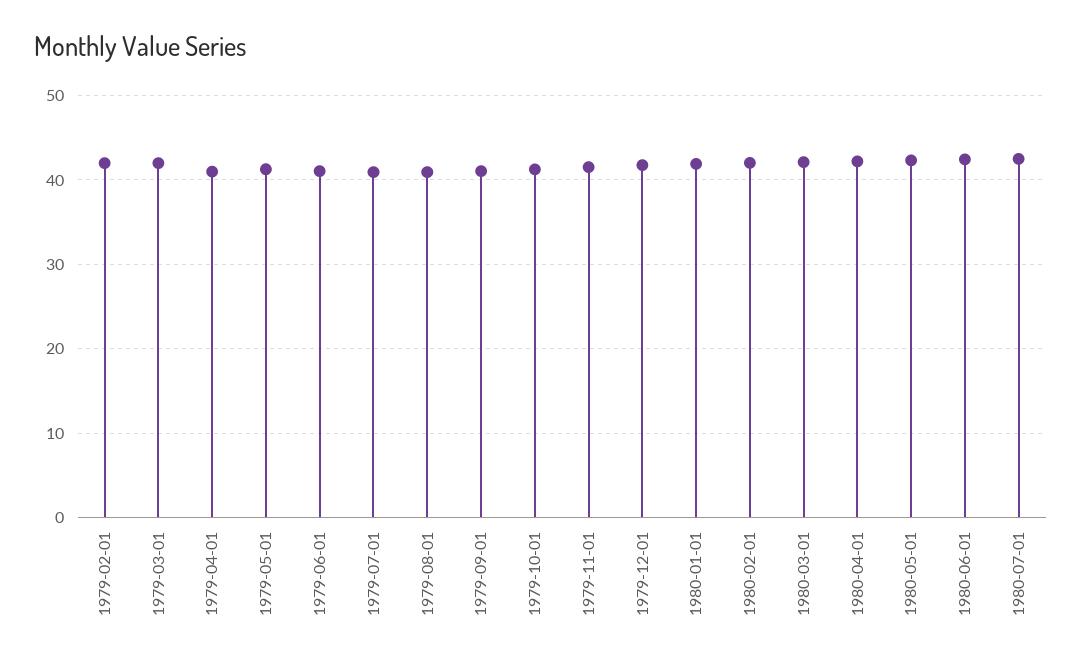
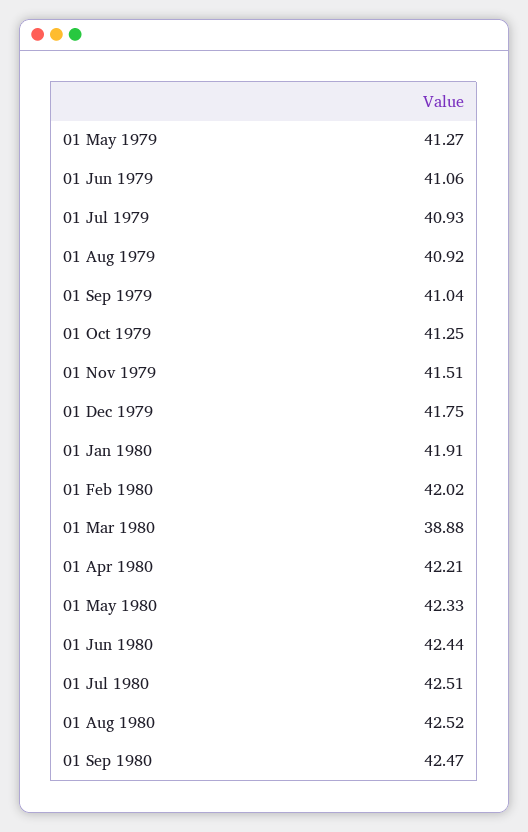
1979-02-01: 42 -> none
1979-03-01: 42 -> none
1979-04-01: 41 -> none
1980-03-01: 42 -> 38.88
01 Aug 1980: none -> 42.52
01 Sep 1980: none -> 42.47

